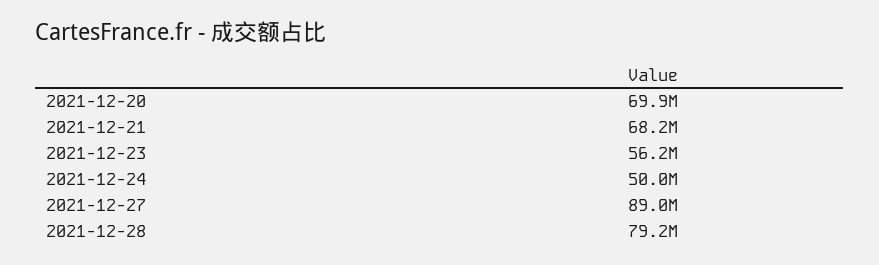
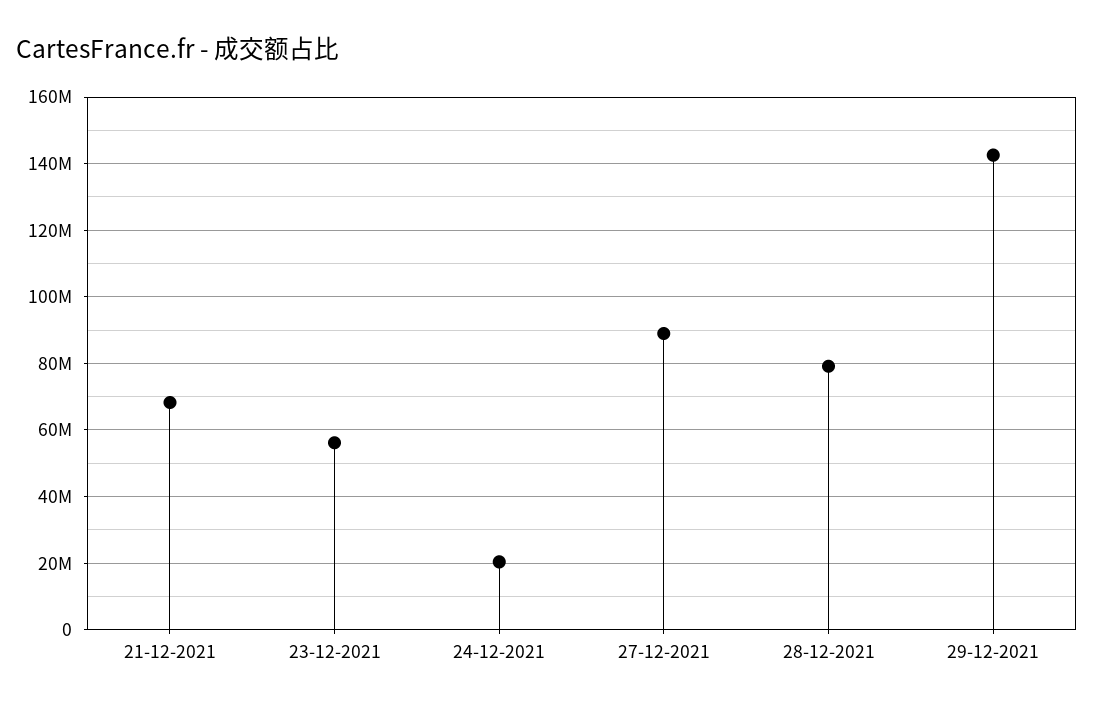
2021-12-20: 69900000 -> none
2021-12-24: 50000000 -> 20000000
29-12-2021: none -> 142000000

